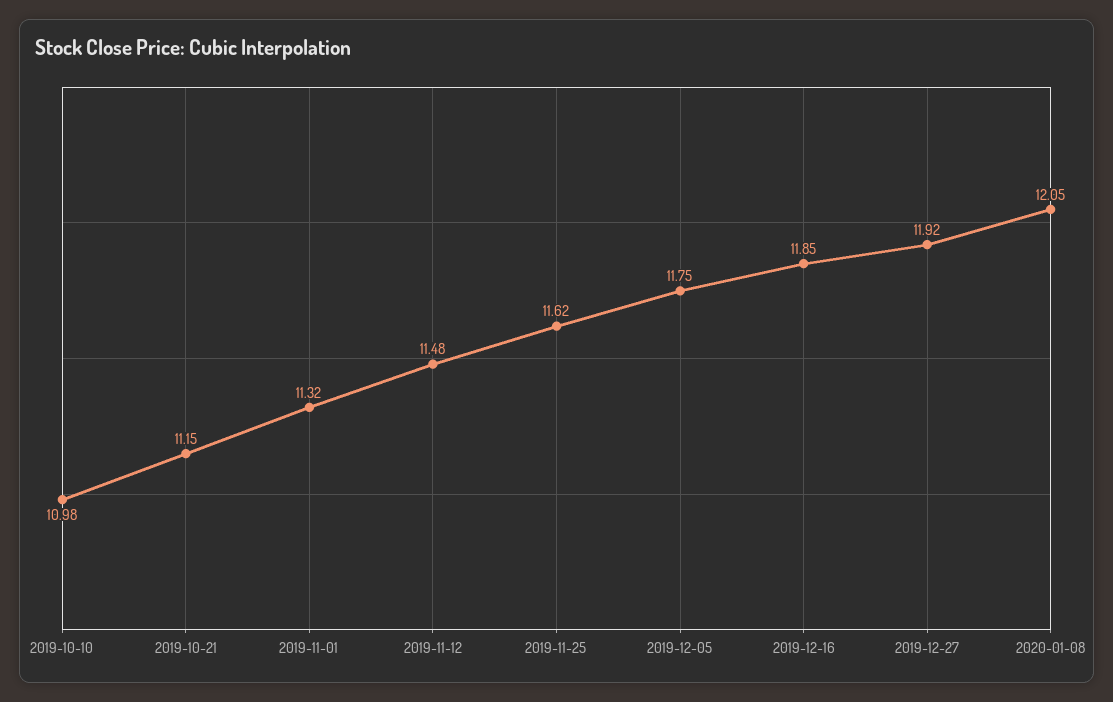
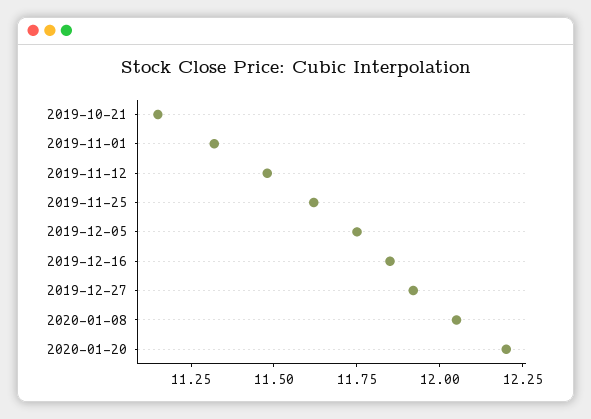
2019-10-10: 10.98 -> none
2020-01-20: none -> 12.2

